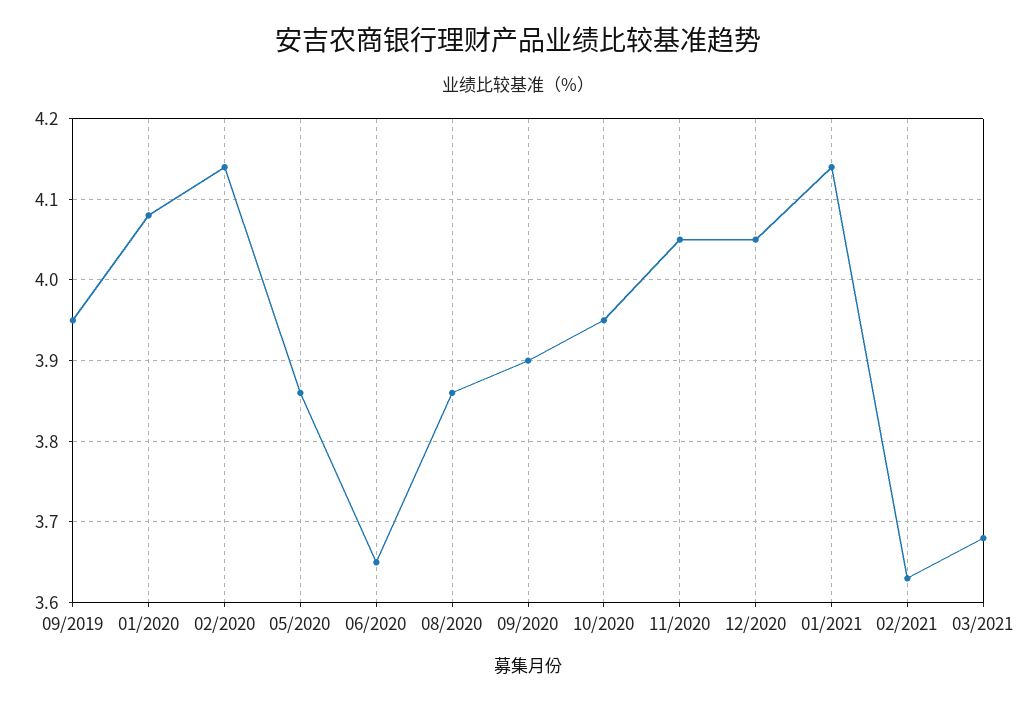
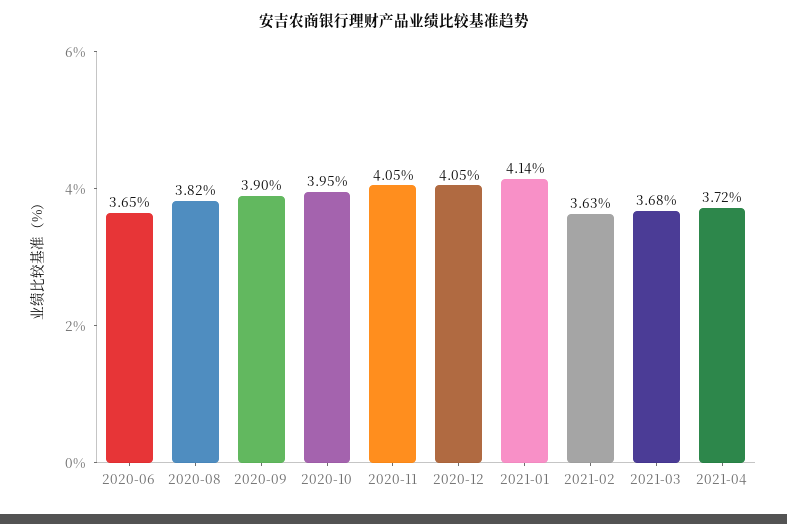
09/2019: 3.95 -> none
01/2020: 4.08 -> none
02/2020: 4.14 -> none
05/2020: 3.86 -> none
08/2020: 3.86 -> 3.82
2021-04: none -> 3.72

